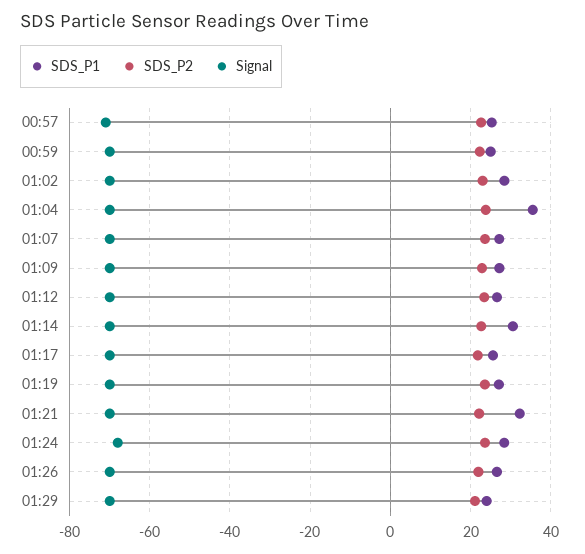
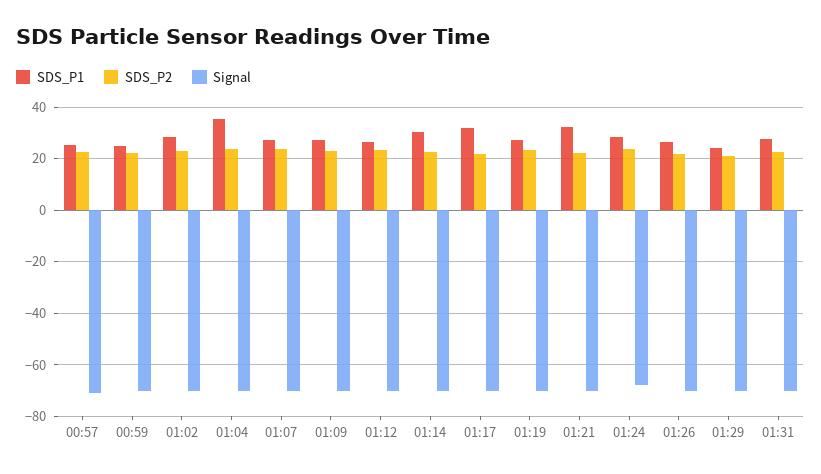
SDS_P1, 01:17: 26 -> 32.5
SDS_P1, 01:31: none -> 27.5
SDS_P2, 01:31: none -> 22.5
Signal, 01:31: none -> -70

